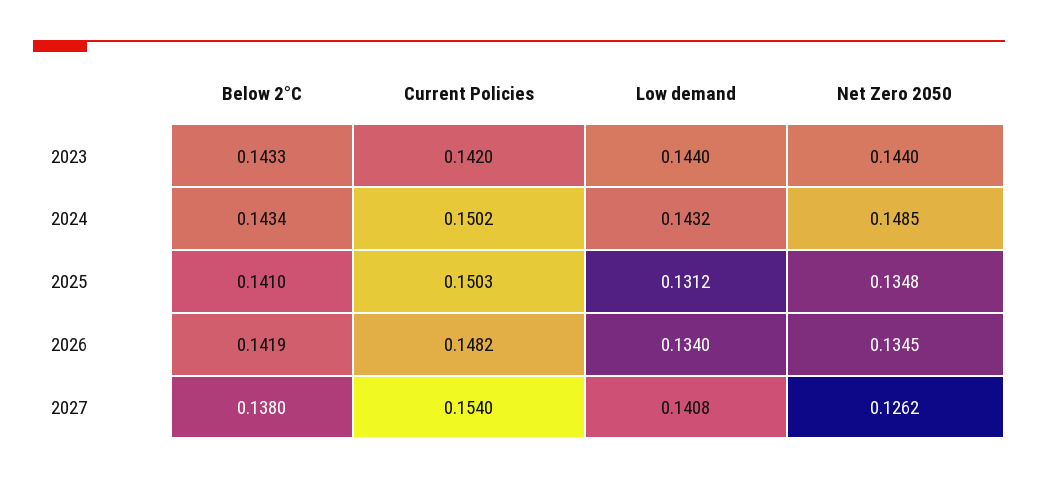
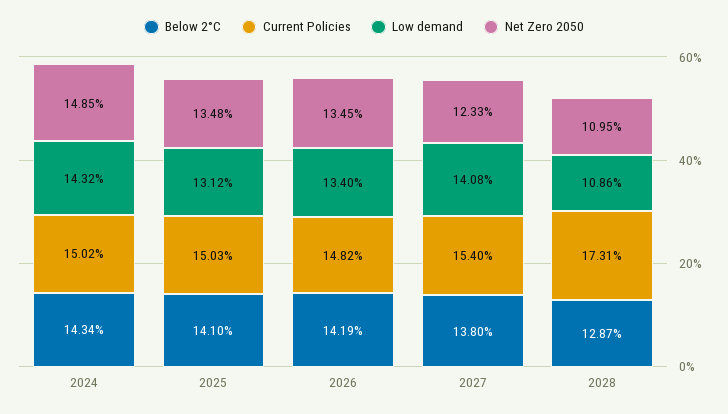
Below 2°C, 2023: 0.1433 -> none
Current Policies, 2023: 0.142 -> none
Low demand, 2023: 0.144 -> none
Net Zero 2050, 2023: 0.144 -> none
Net Zero 2050, 2027: 0.1262 -> 0.1233
Below 2°C, 2028: none -> 0.1287
Current Policies, 2028: none -> 0.1731
Low demand, 2028: none -> 0.1086
Net Zero 2050, 2028: none -> 0.1095

